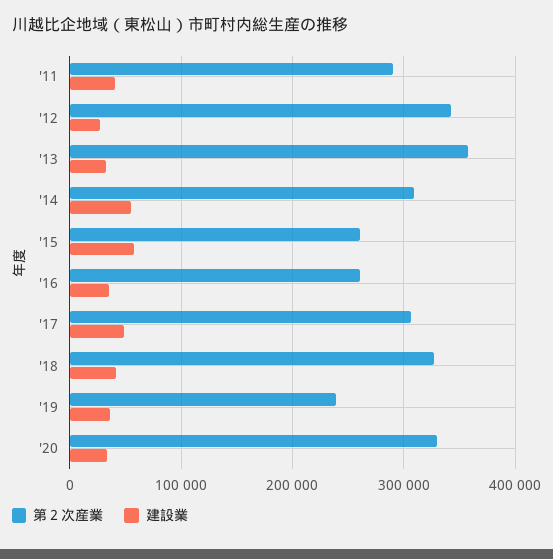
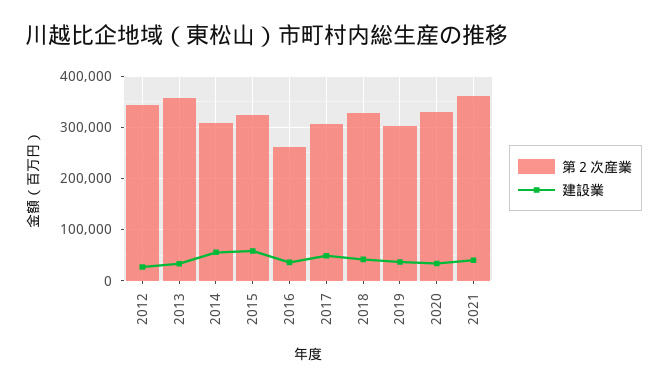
第２次産業, '11: 290000 -> none
建設業, '11: 40000 -> none
第２次産業, '15: 260000 -> 320000
第２次産業, '19: 240000 -> 300000
第２次産業, 2021: none -> 360000
建設業, 2021: none -> 40000

